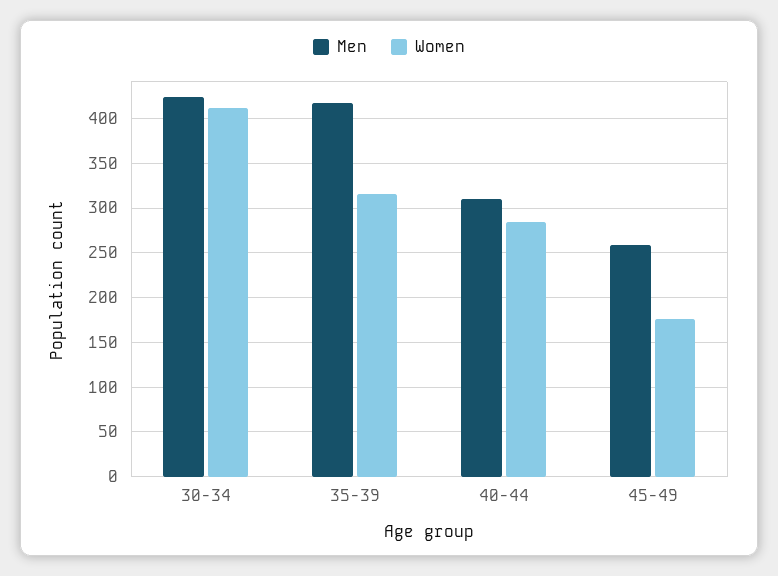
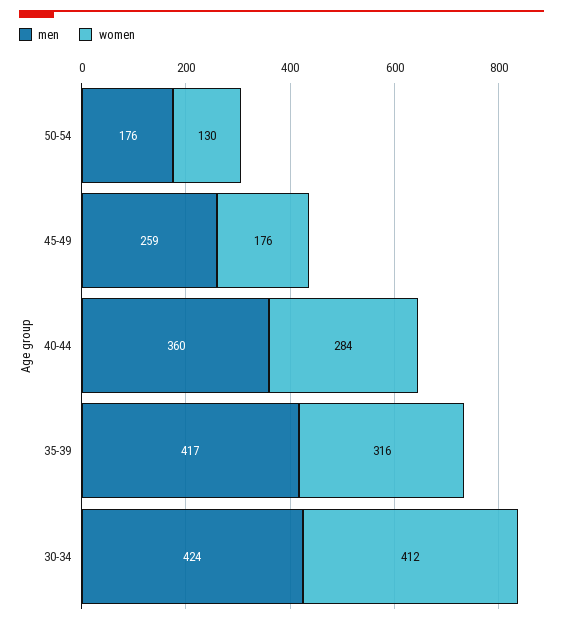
Men, 40-44: 310 -> 360
Men, 50-54: none -> 176
Women, 50-54: none -> 130

